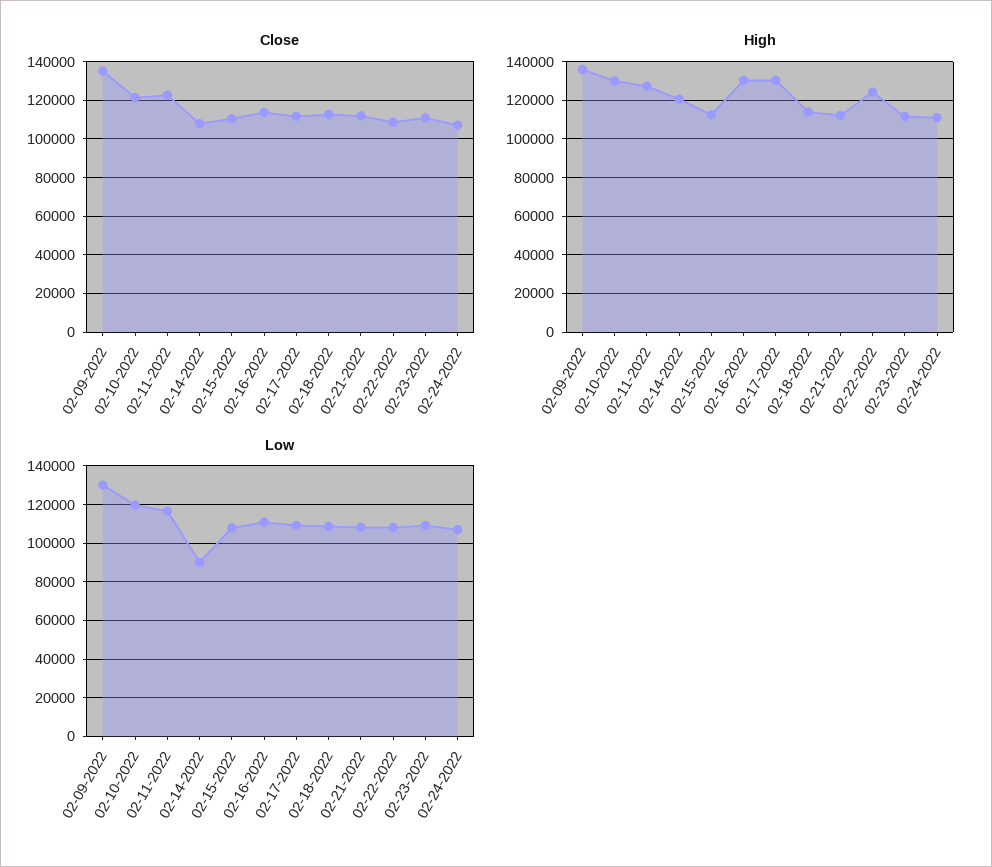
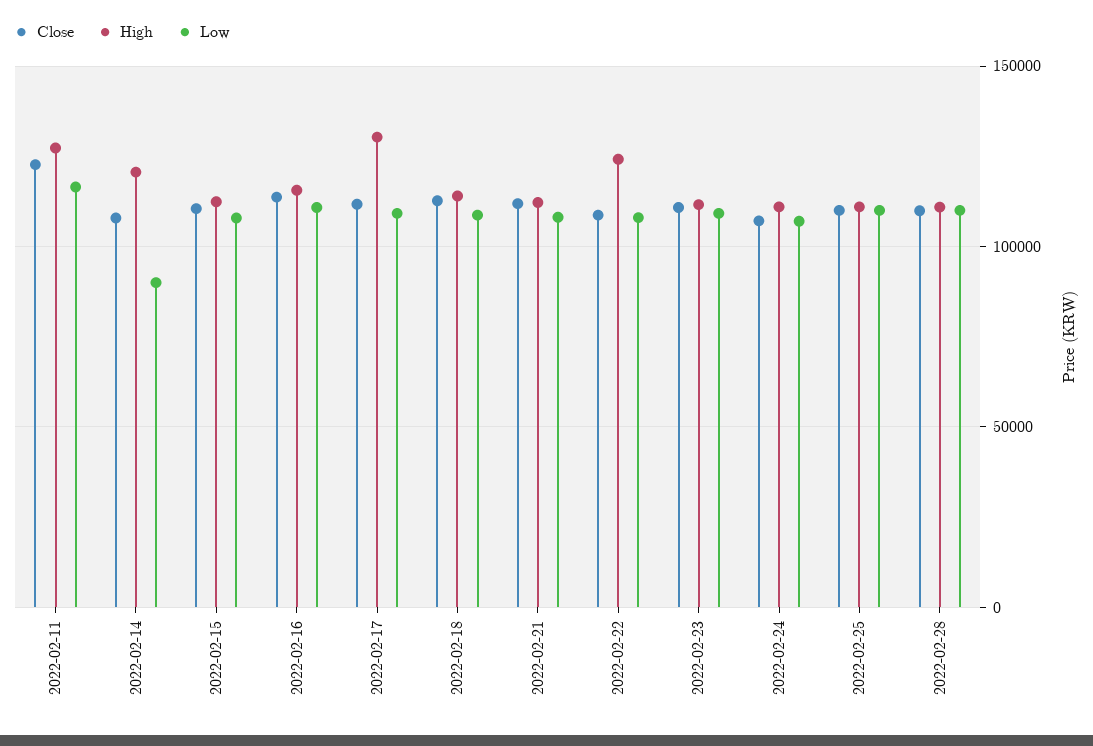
Close, 02-09-2022: 135000 -> none
Close, 02-10-2022: 120000 -> none
High, 02-09-2022: 135000 -> none
High, 02-10-2022: 130000 -> none
High, 02-16-2022: 130000 -> 115000
Low, 02-09-2022: 130000 -> none
Low, 02-10-2022: 120000 -> none
Close, 2022-02-25: none -> 110000
High, 2022-02-25: none -> 110000
Low, 2022-02-25: none -> 110000
Close, 2022-02-28: none -> 110000
High, 2022-02-28: none -> 110000
Low, 2022-02-28: none -> 110000

